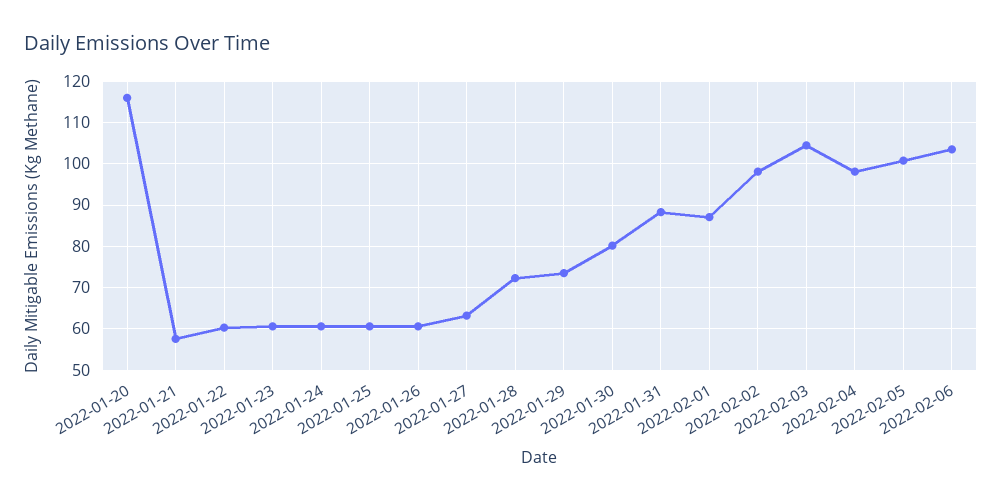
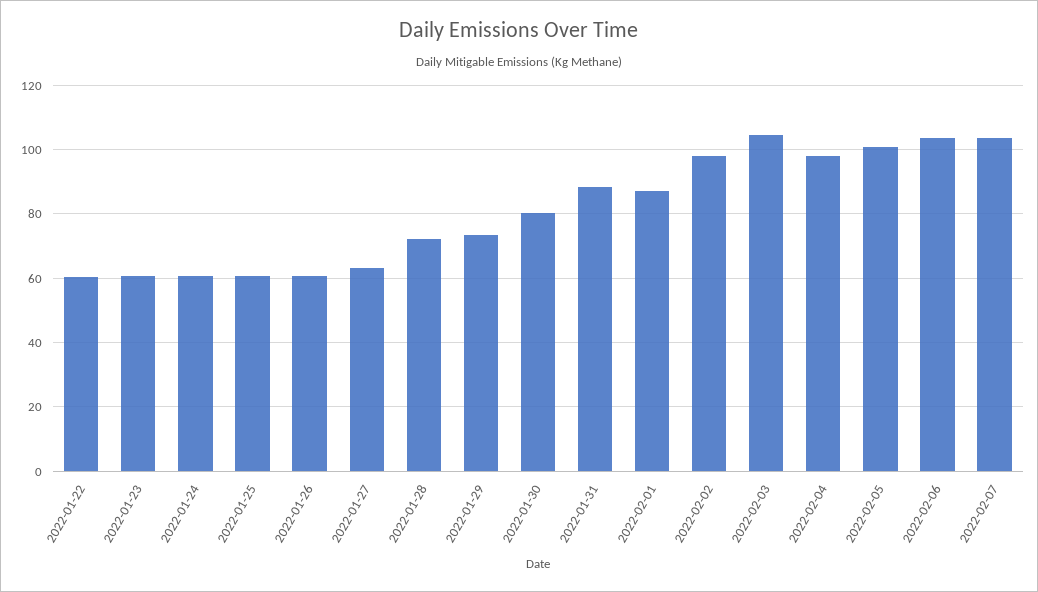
2022-01-20: 116 -> none
2022-01-21: 58 -> none
2022-02-07: none -> 104

